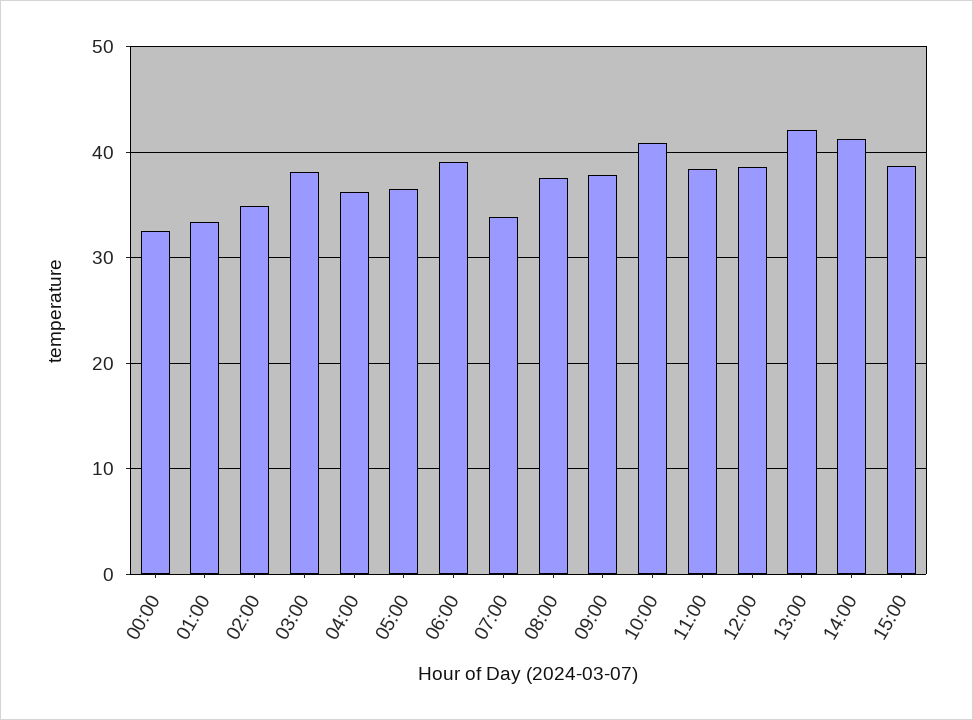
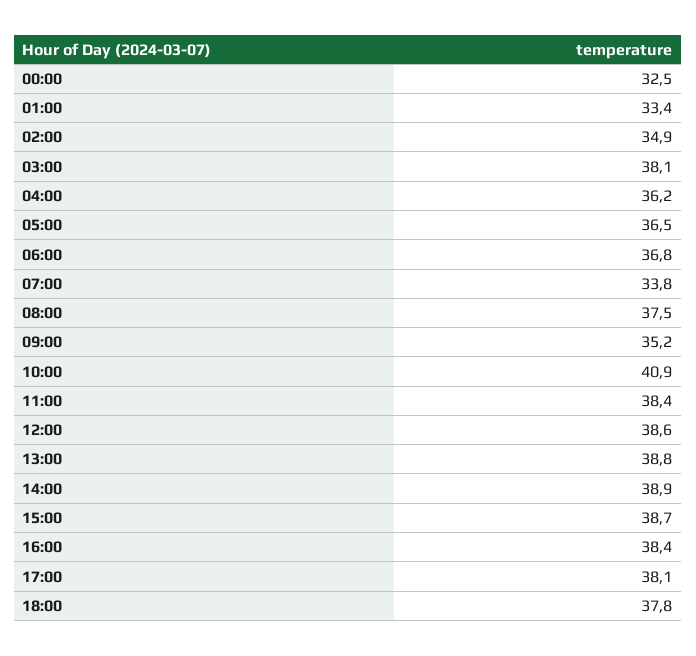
06:00: 39 -> 36.8
09:00: 38 -> 35.2
13:00: 42 -> 38.8
14:00: 41 -> 38.9
16:00: none -> 38.4
17:00: none -> 38.1
18:00: none -> 37.8

